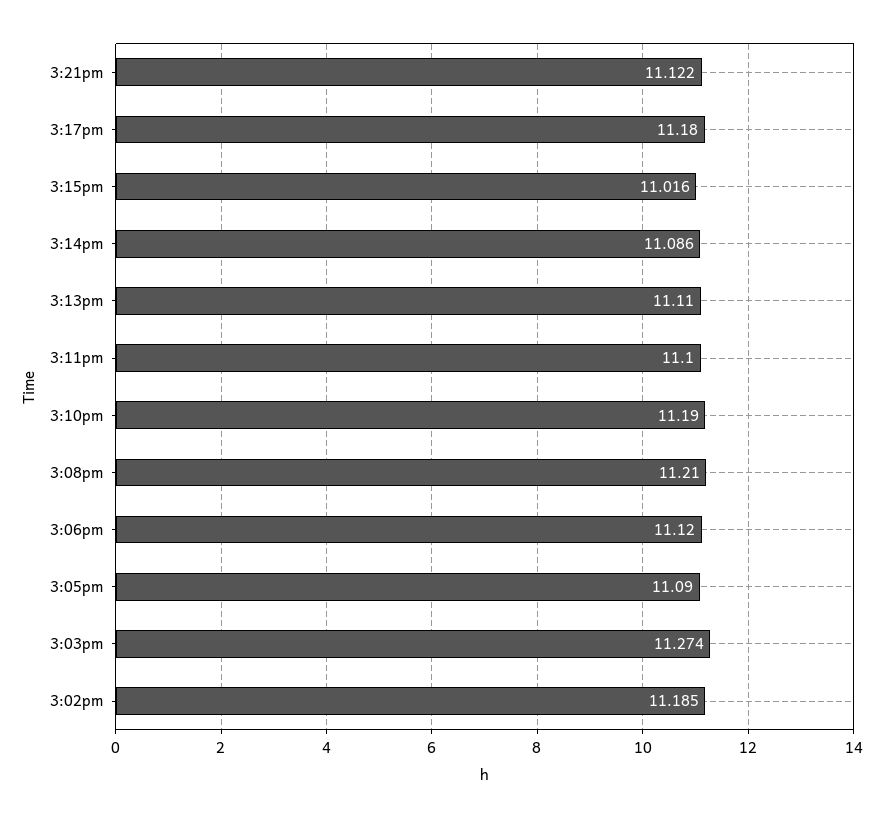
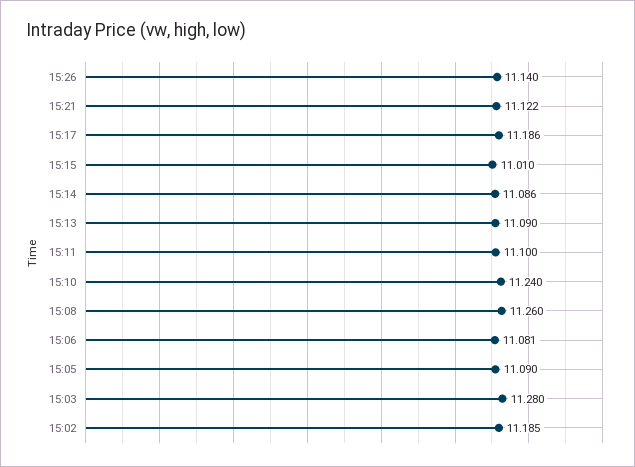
3:17pm: 11.18 -> 11.186
3:15pm: 11.016 -> 11.01
3:13pm: 11.11 -> 11.09
3:10pm: 11.19 -> 11.24
3:08pm: 11.21 -> 11.26
3:06pm: 11.12 -> 11.081
3:03pm: 11.274 -> 11.28
15:26: none -> 11.14

